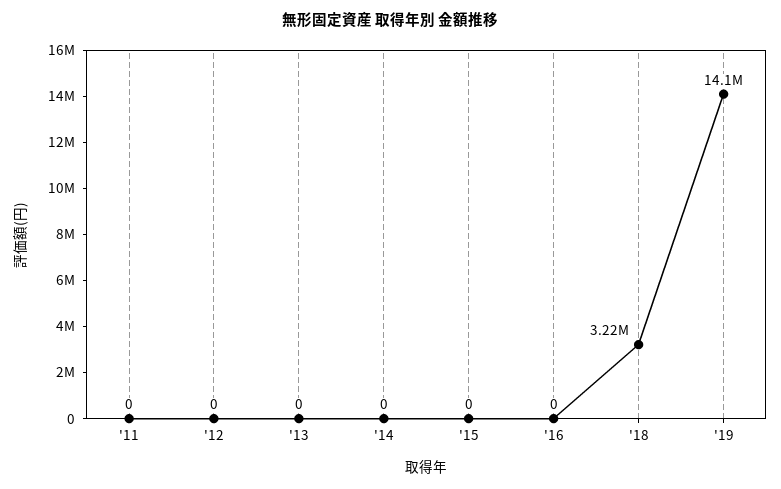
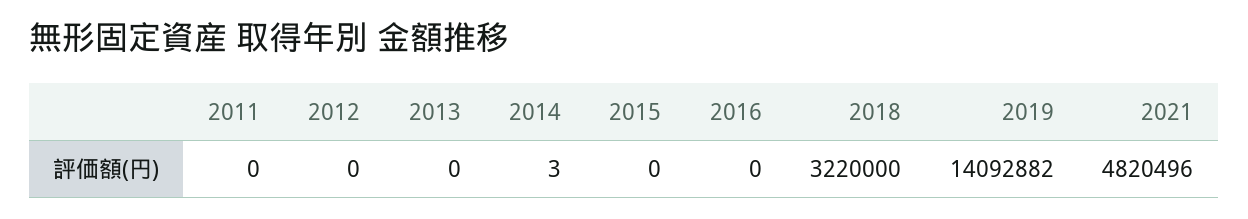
'14: 0 -> 3
2021: none -> 4820496

